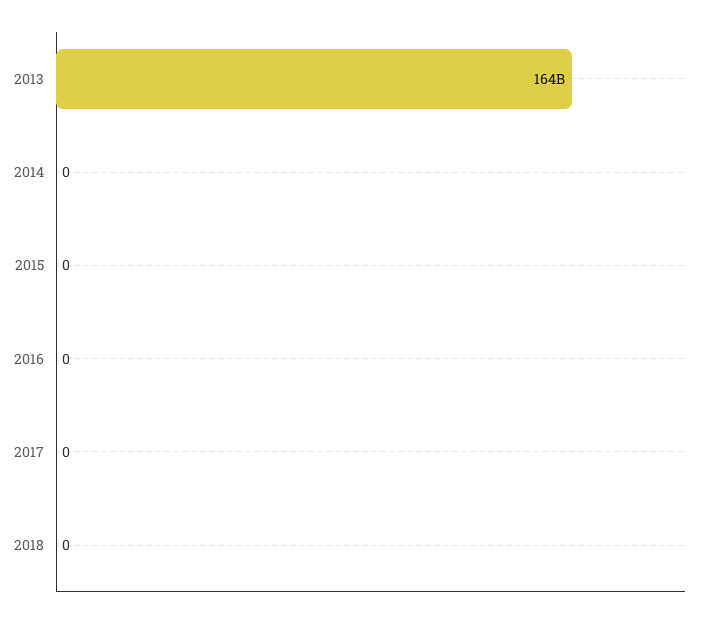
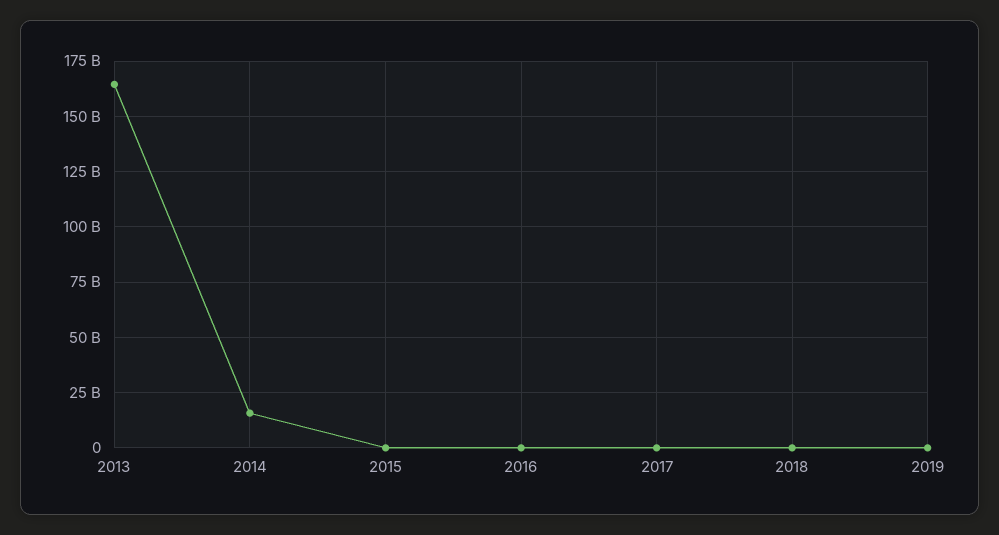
2014: 0 -> 15000000000
2019: none -> 0

